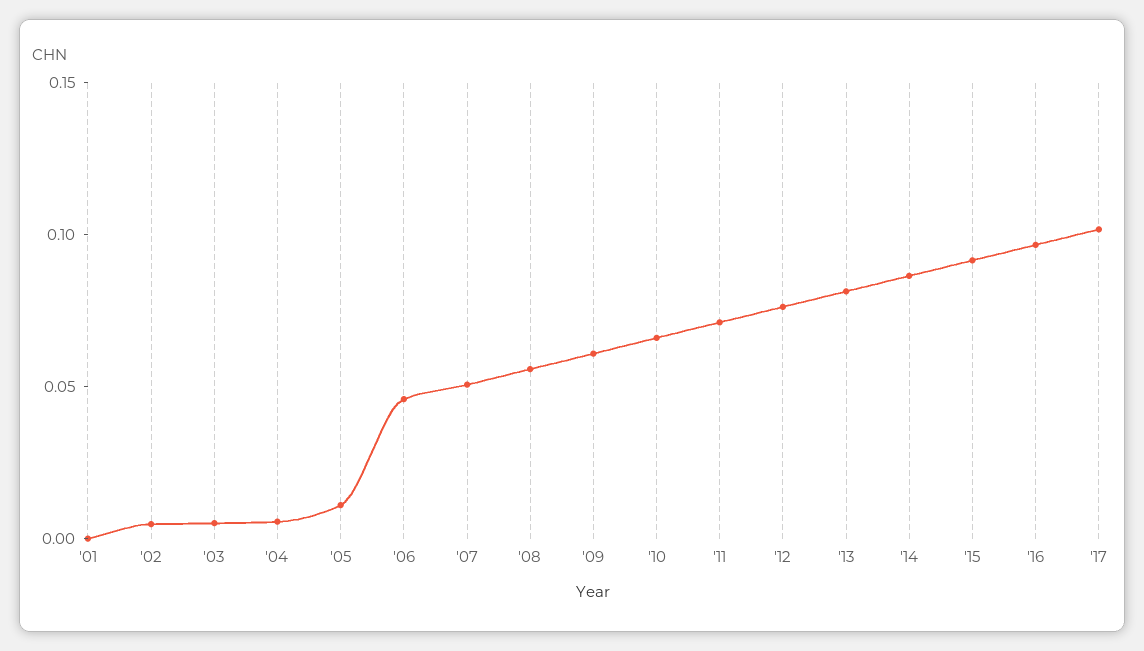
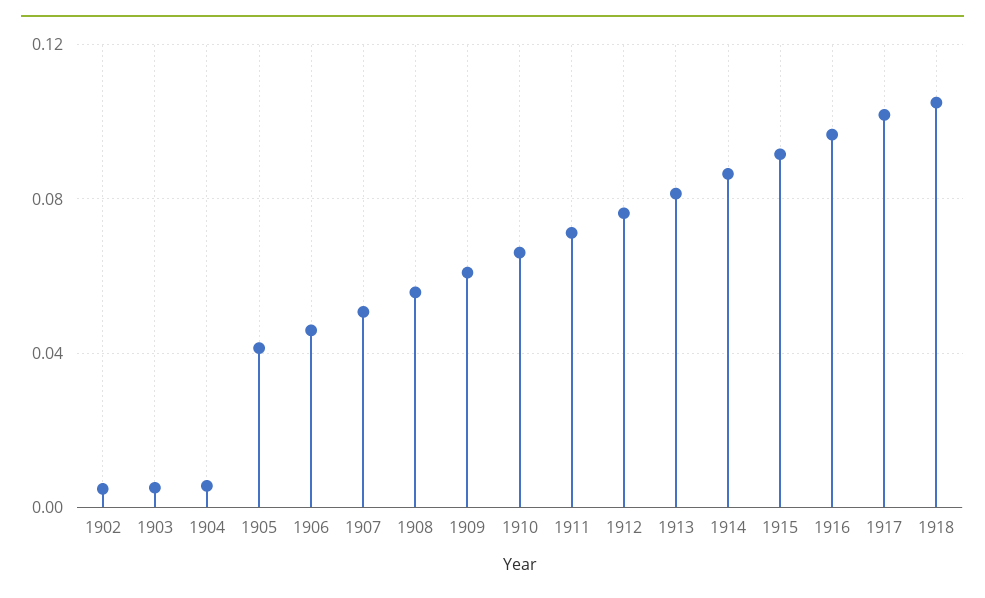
'01: 0 -> none
'05: 0.01 -> 0.04
1918: none -> 0.105

